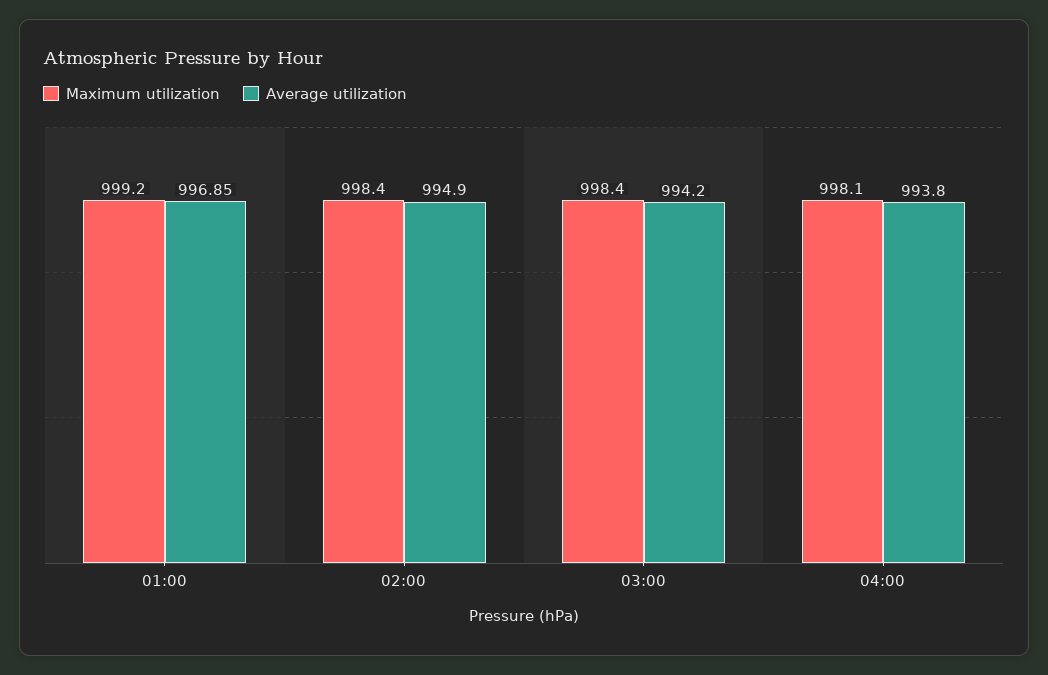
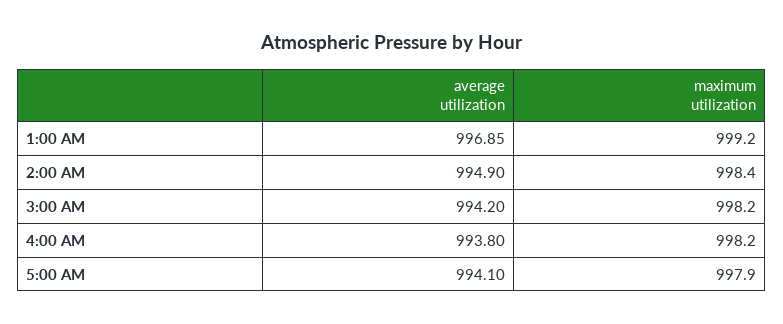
Maximum utilization, 03:00: 998.4 -> 998.2
Maximum utilization, 04:00: 998.1 -> 998.2
Average utilization, 5:00 AM: none -> 994.1
Maximum utilization, 5:00 AM: none -> 997.9

